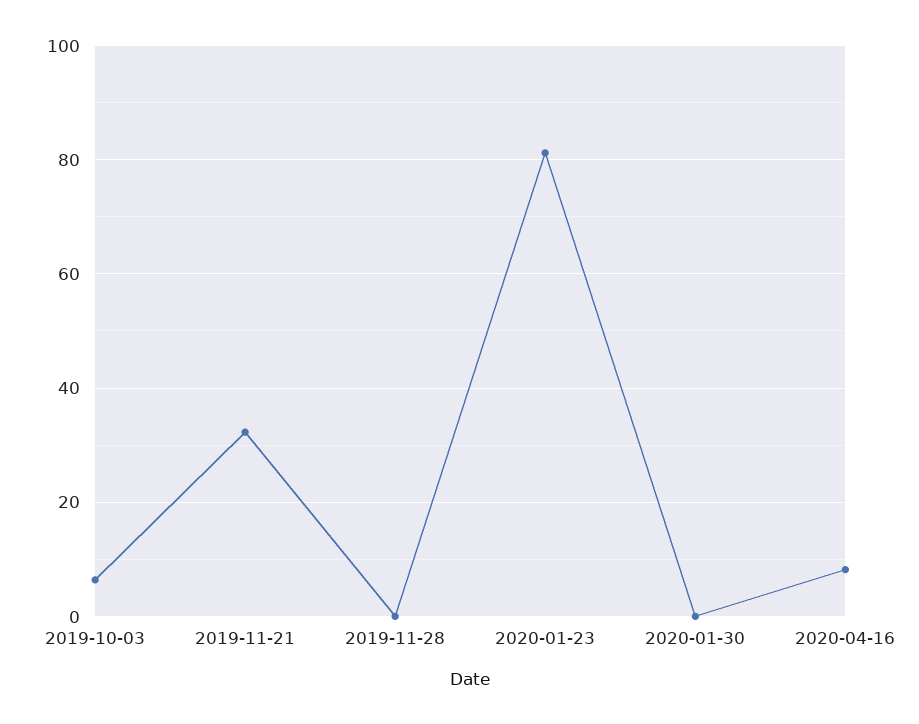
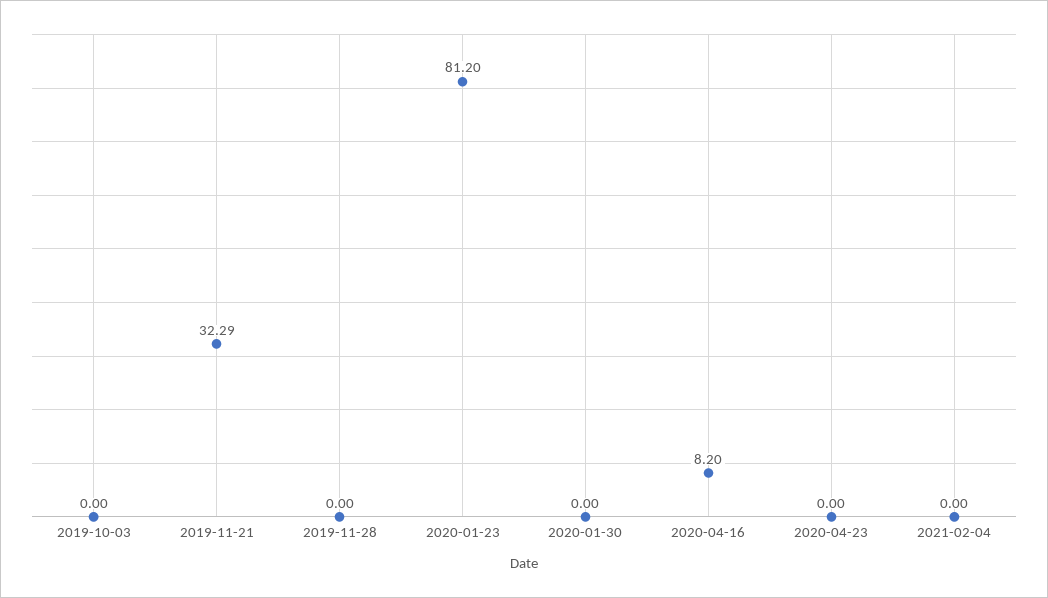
2019-10-03: 6 -> 0
2020-04-23: none -> 0
2021-02-04: none -> 0

